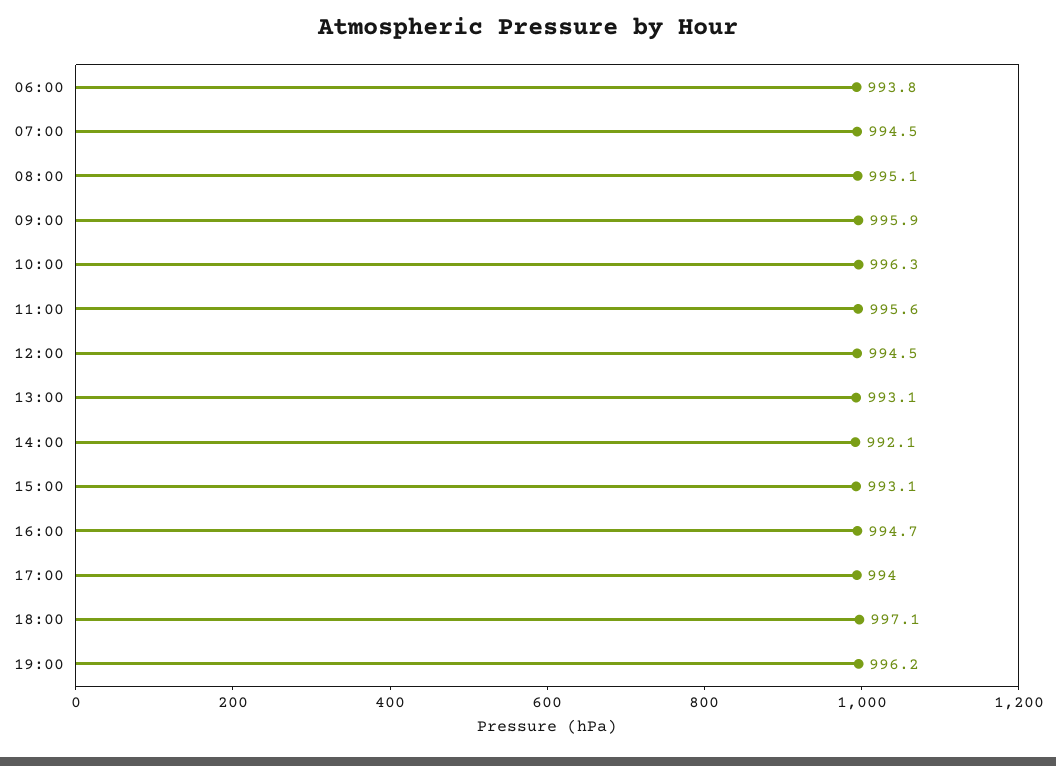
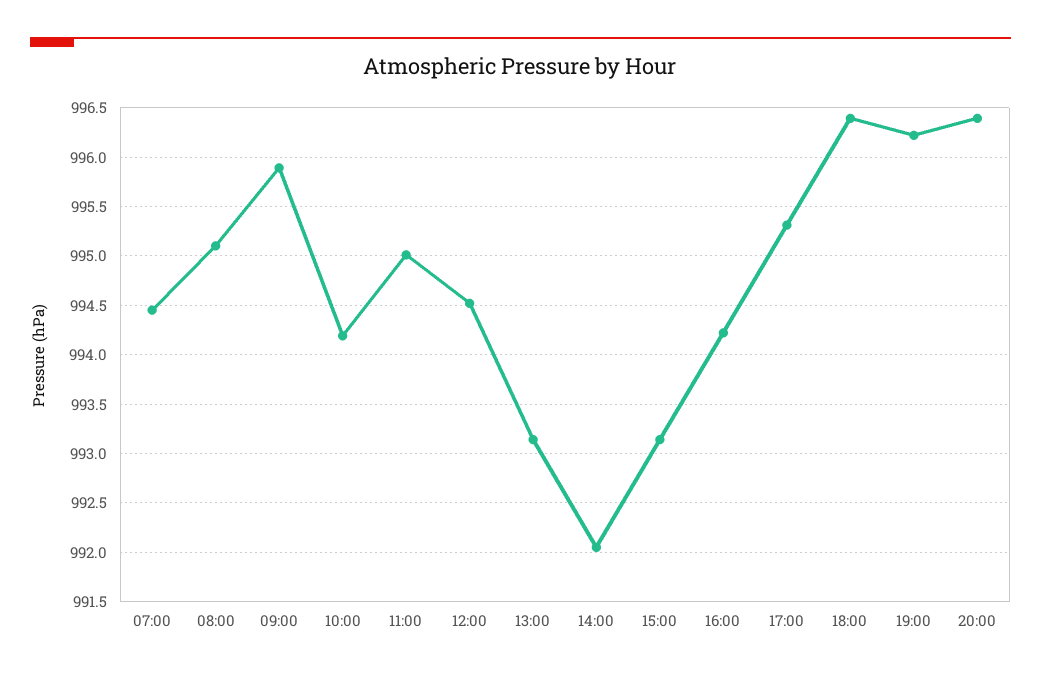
06:00: 993.8 -> none
10:00: 996.3 -> 994.2
11:00: 995.6 -> 995
16:00: 994.7 -> 994.2
17:00: 994 -> 995.3
18:00: 997.1 -> 996.4
20:00: none -> 996.4

